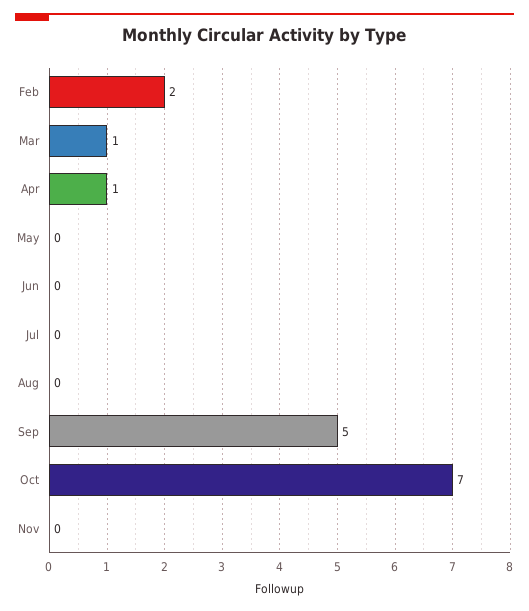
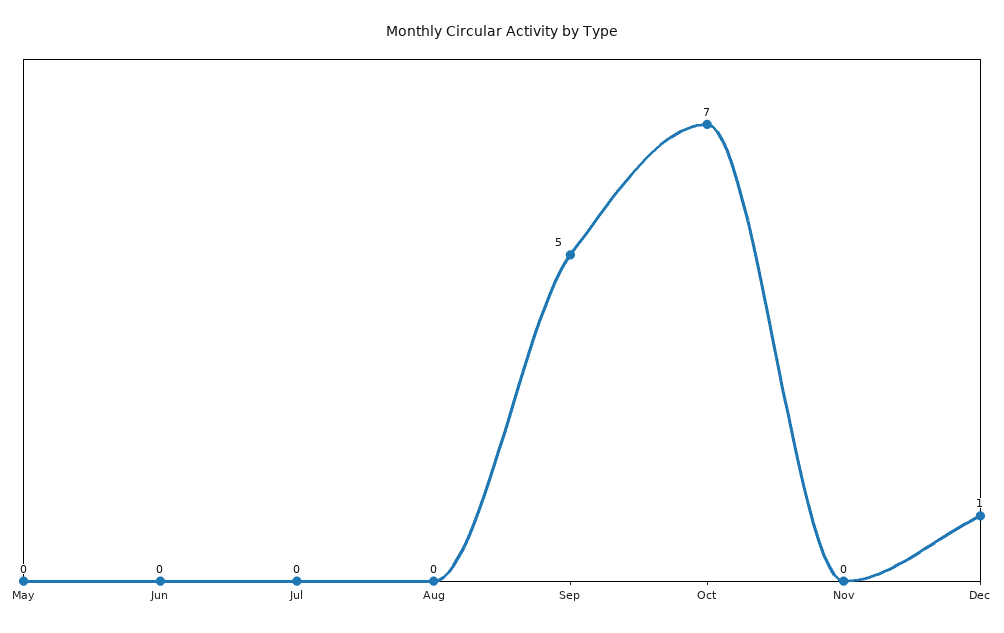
Feb: 2 -> none
Mar: 1 -> none
Apr: 1 -> none
Dec: none -> 1

